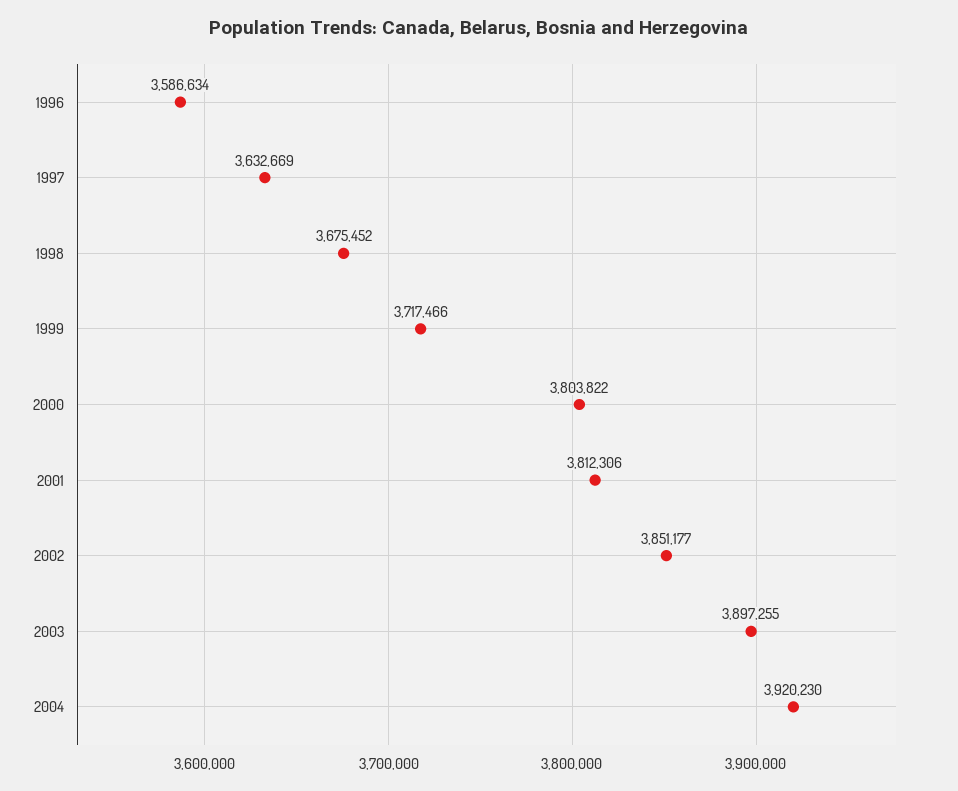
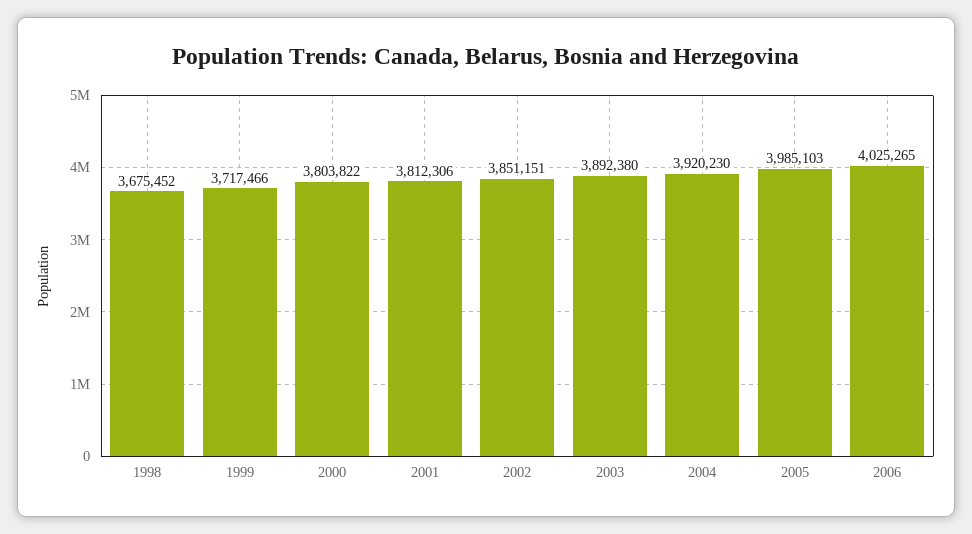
1996: 3586634 -> none
1997: 3632669 -> none
2002: 3851177 -> 3851151
2003: 3897255 -> 3892380
2005: none -> 3985103
2006: none -> 4025265

